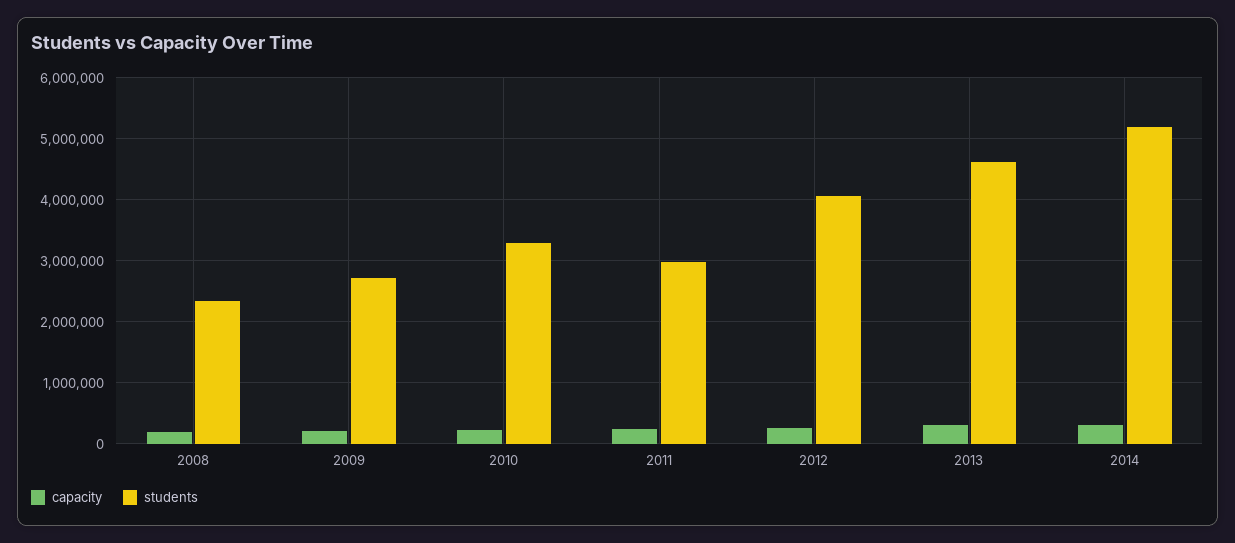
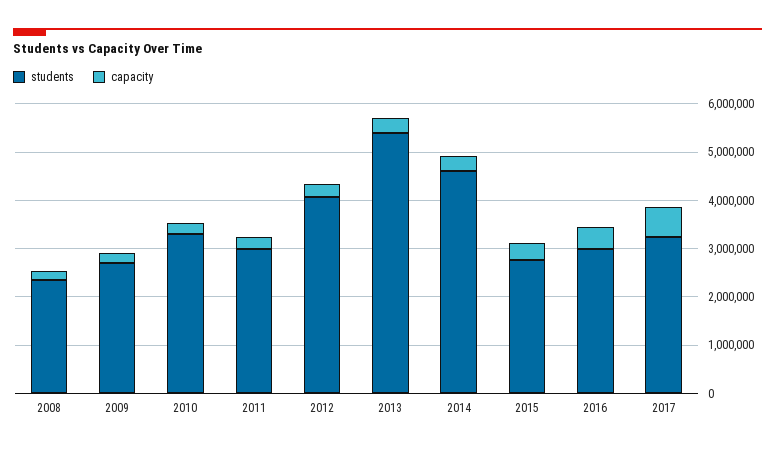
students, 2013: 4600000 -> 5400000
students, 2014: 5200000 -> 4600000
students, 2015: none -> 2800000
capacity, 2015: none -> 400000
students, 2016: none -> 3000000
capacity, 2016: none -> 400000
students, 2017: none -> 3200000
capacity, 2017: none -> 600000

